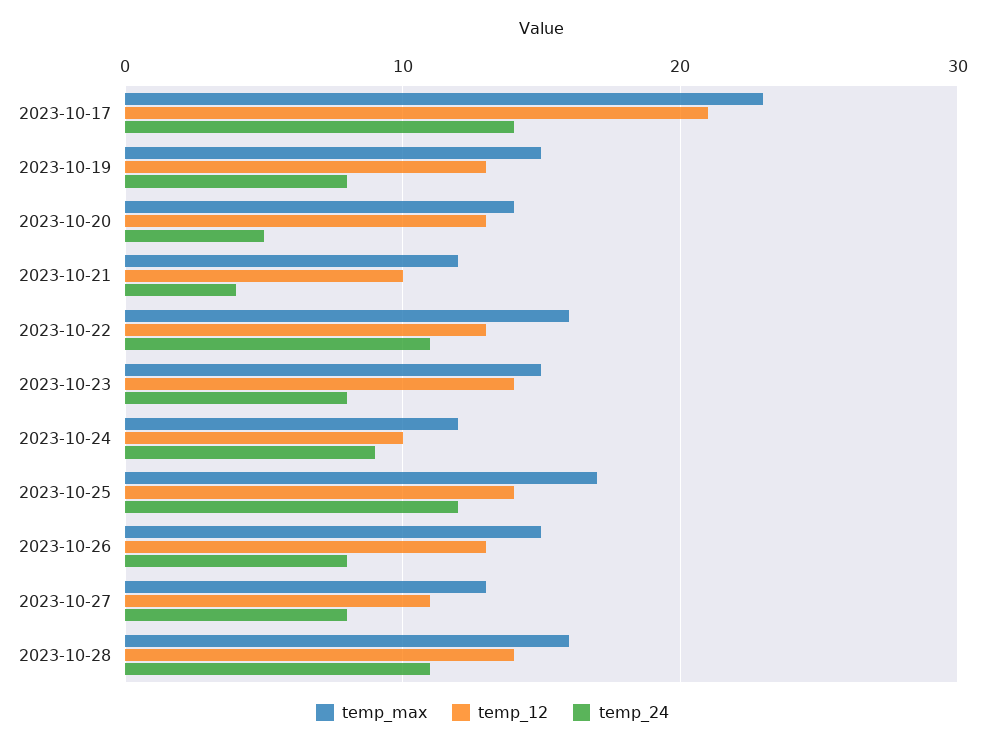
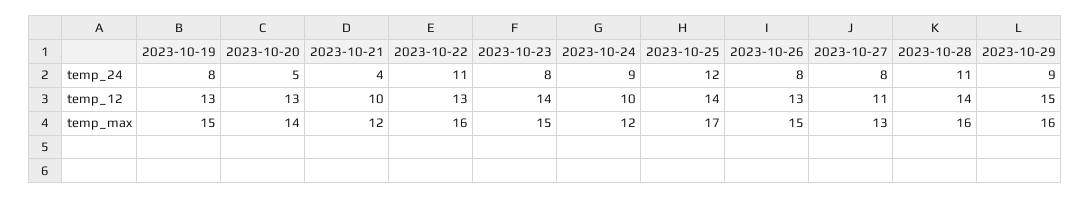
temp_max, 2023-10-17: 23 -> none
temp_12, 2023-10-17: 21 -> none
temp_24, 2023-10-17: 14 -> none
temp_24, 2023-10-29: none -> 9
temp_12, 2023-10-29: none -> 15
temp_max, 2023-10-29: none -> 16

